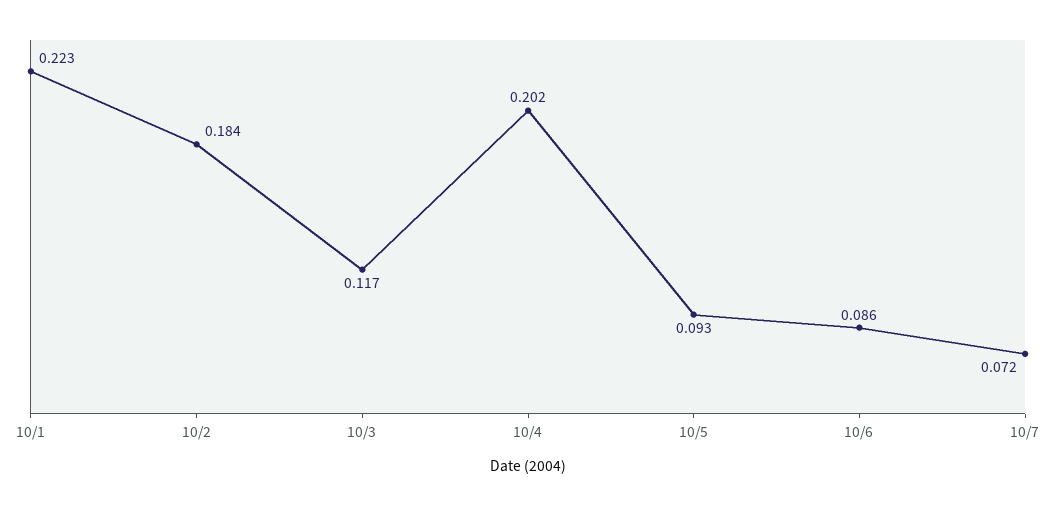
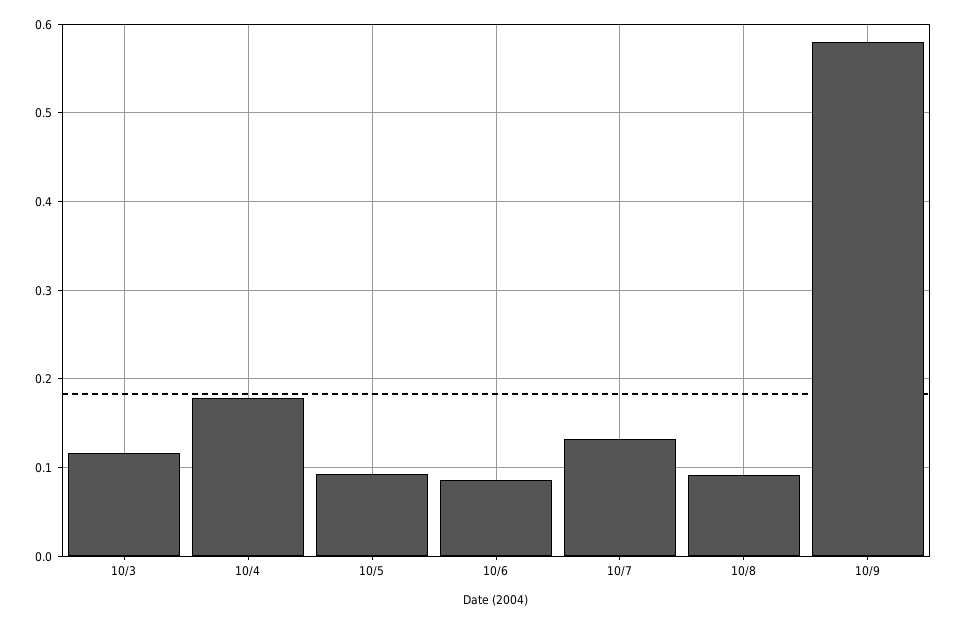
10/1: 0.223 -> none
10/2: 0.184 -> none
10/4: 0.202 -> 0.18
10/7: 0.072 -> 0.13
10/8: none -> 0.09
10/9: none -> 0.58

